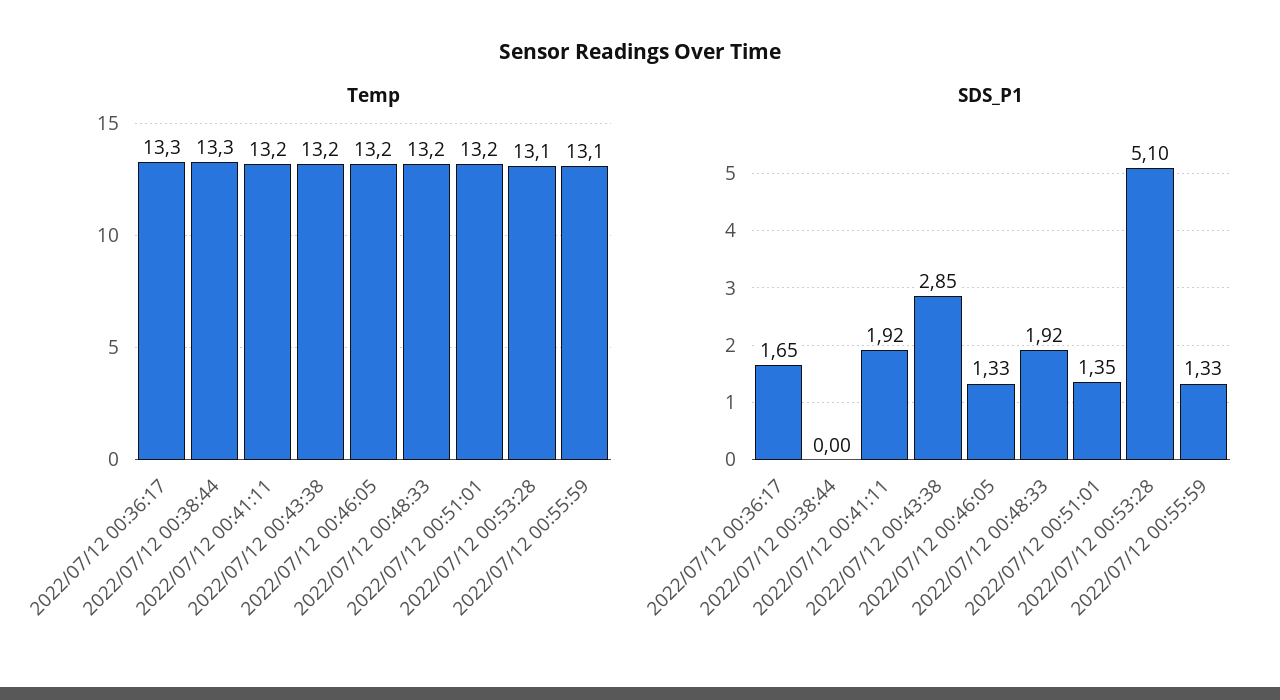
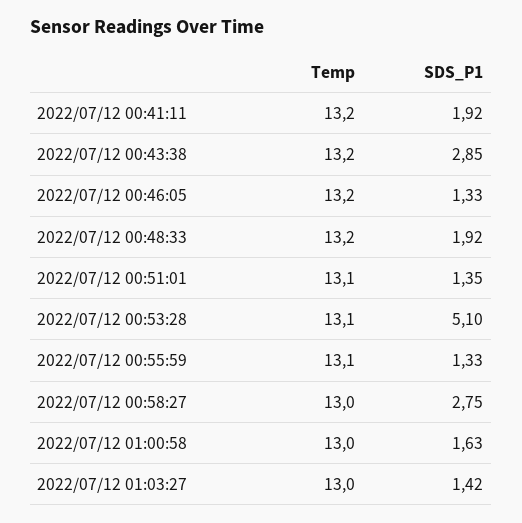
Temp, 2022/07/12 00:36:17: 13.3 -> none
Temp, 2022/07/12 00:38:44: 13.3 -> none
Temp, 2022/07/12 00:51:01: 13.2 -> 13.1
SDS_P1, 2022/07/12 00:36:17: 1.65 -> none
SDS_P1, 2022/07/12 00:38:44: 0 -> none
Temp, 2022/07/12 00:58:27: none -> 13
SDS_P1, 2022/07/12 00:58:27: none -> 2.75
Temp, 2022/07/12 01:00:58: none -> 13
SDS_P1, 2022/07/12 01:00:58: none -> 1.63
Temp, 2022/07/12 01:03:27: none -> 13
SDS_P1, 2022/07/12 01:03:27: none -> 1.42

